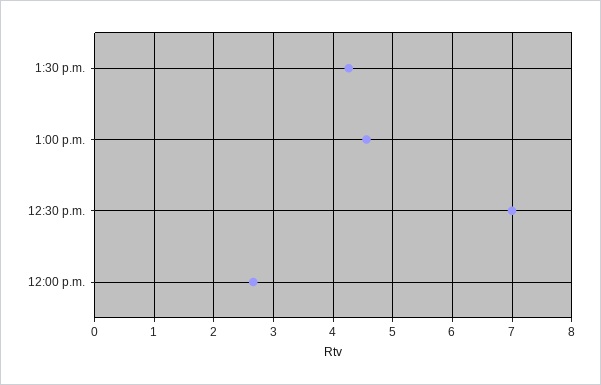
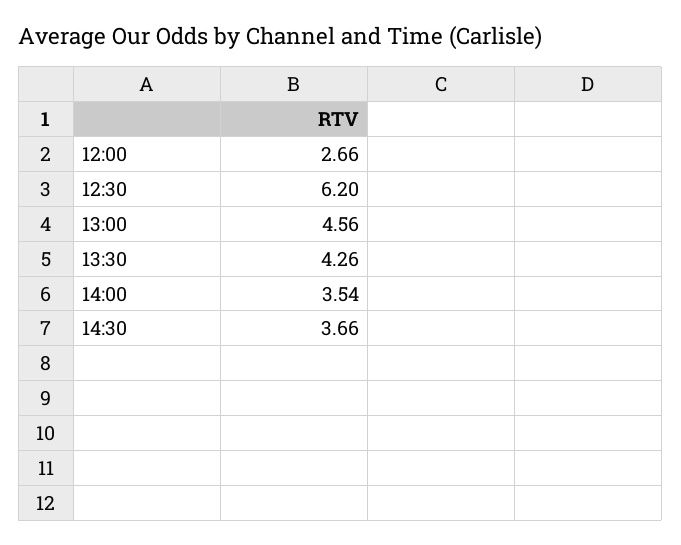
12:30 p.m.: 7 -> 6.2
14:00: none -> 3.54
14:30: none -> 3.66

